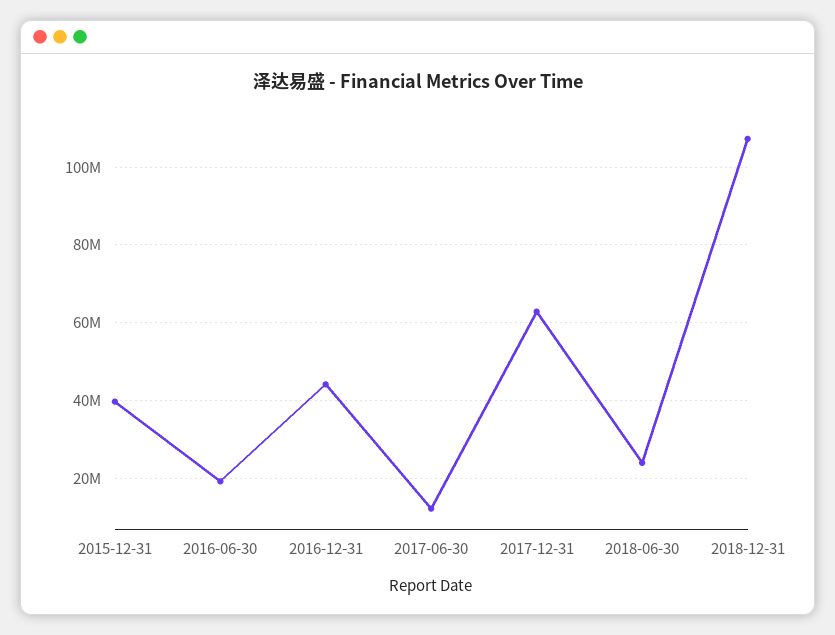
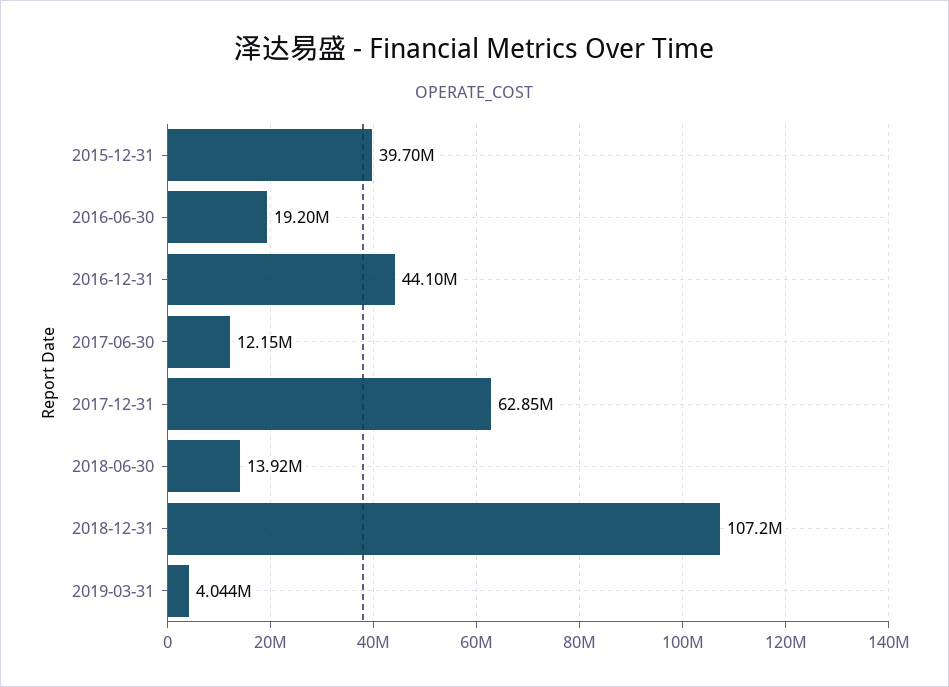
2018-06-30: 24000000 -> 13920000
2019-03-31: none -> 4044000

